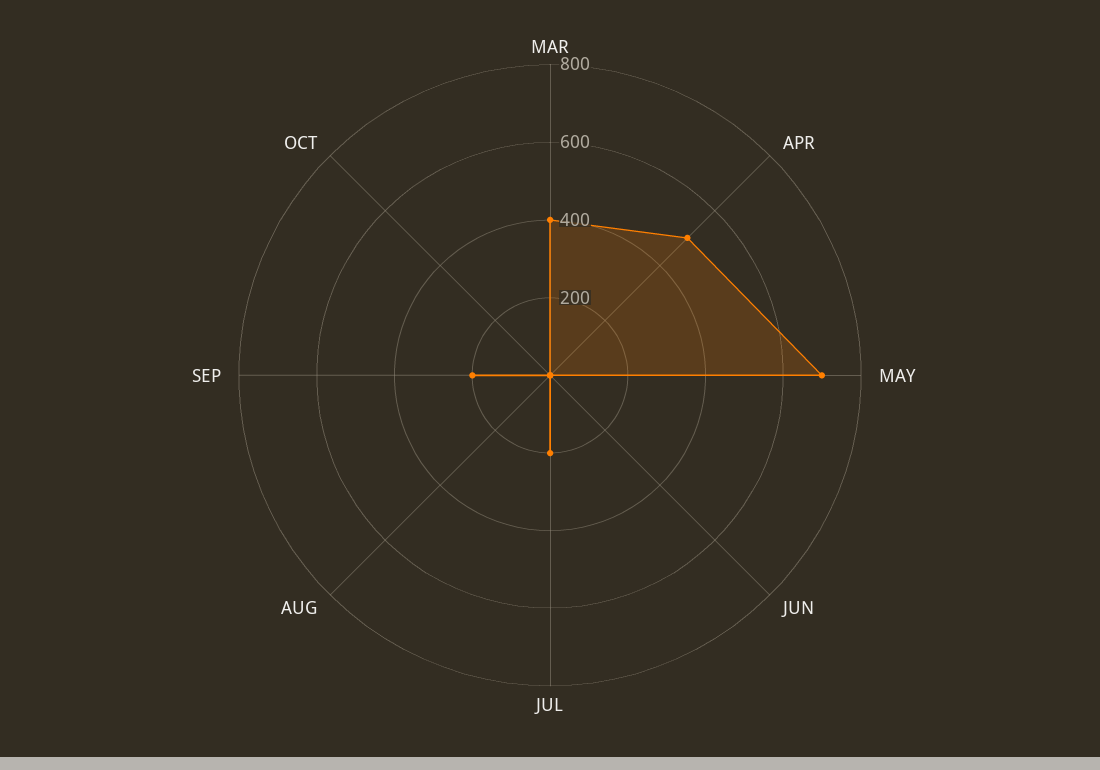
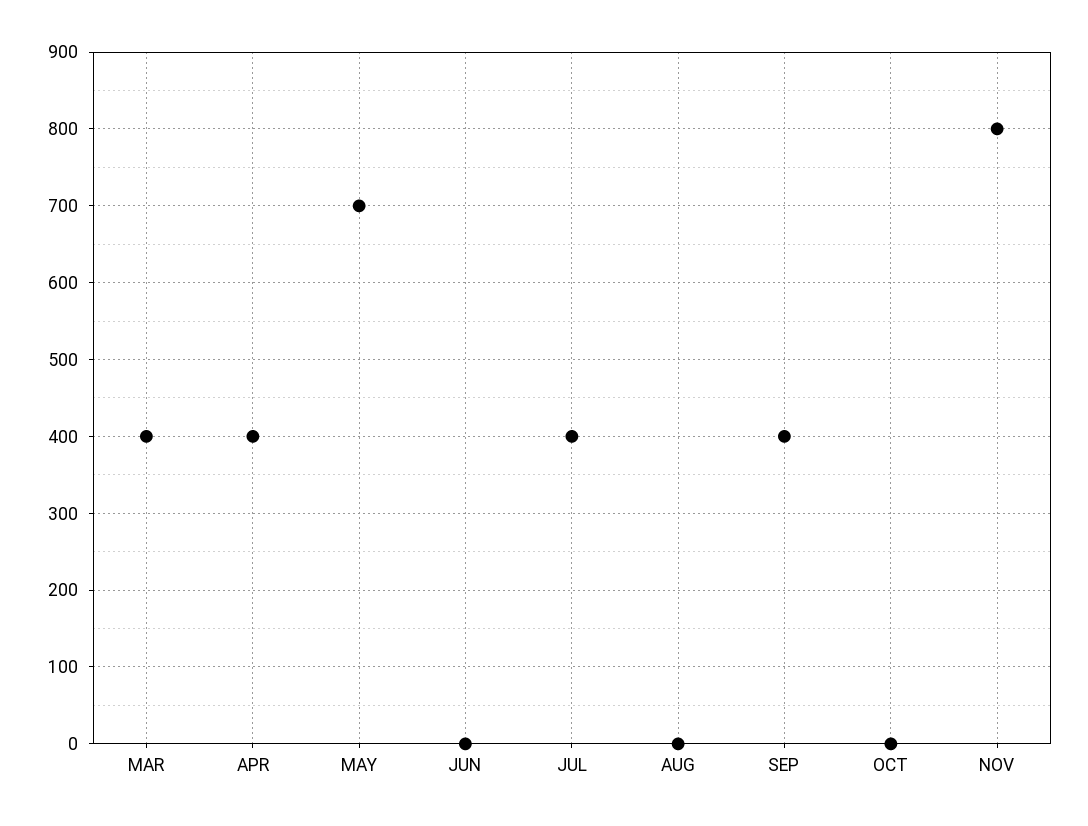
APR: 500 -> 400
JUL: 200 -> 400
SEP: 200 -> 400
NOV: none -> 800

